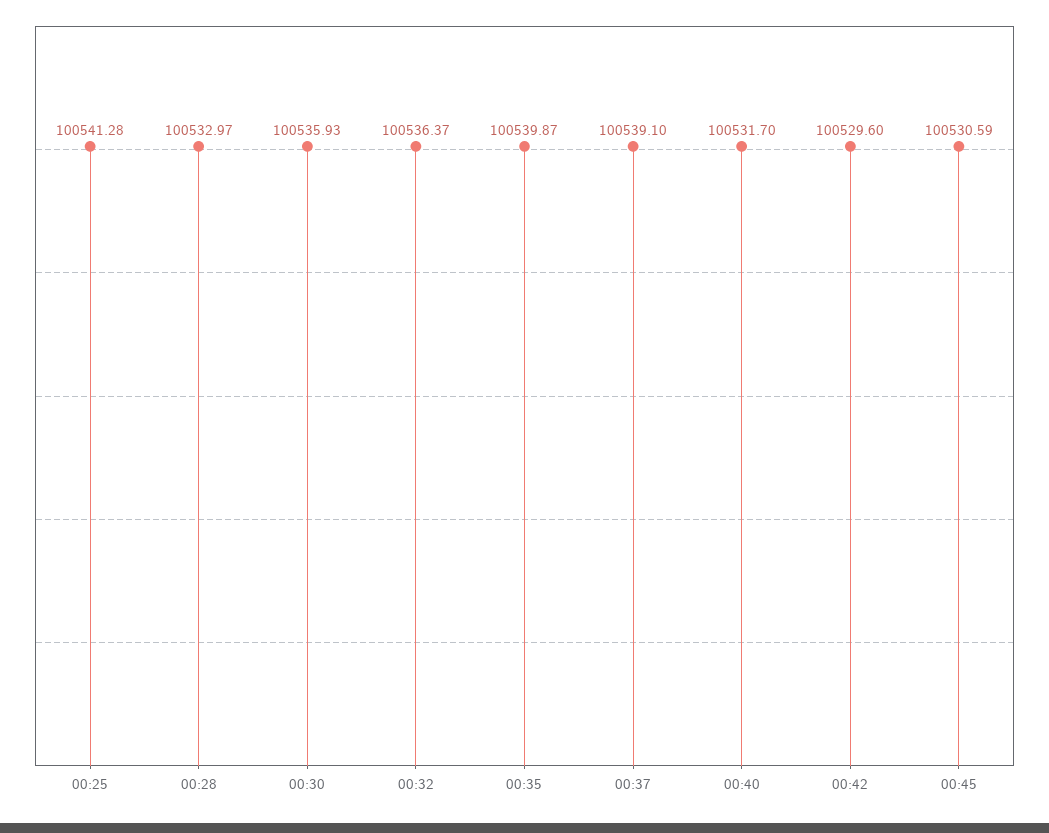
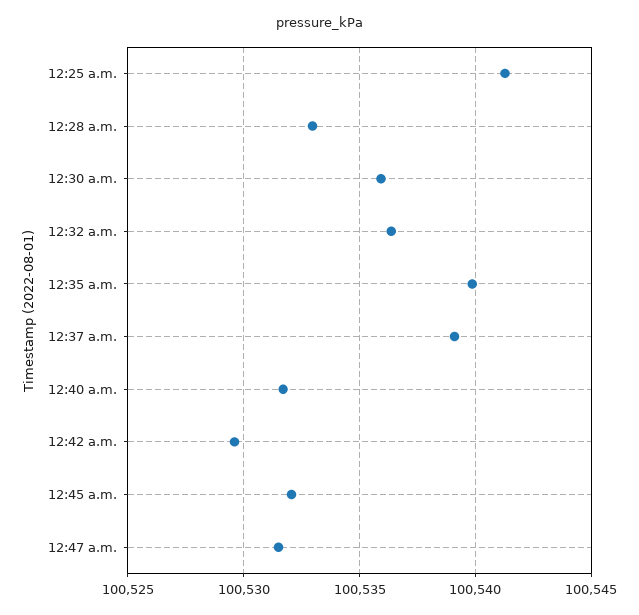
00:45: 100530.59 -> 100532
12:47 a.m.: none -> 100531.5

